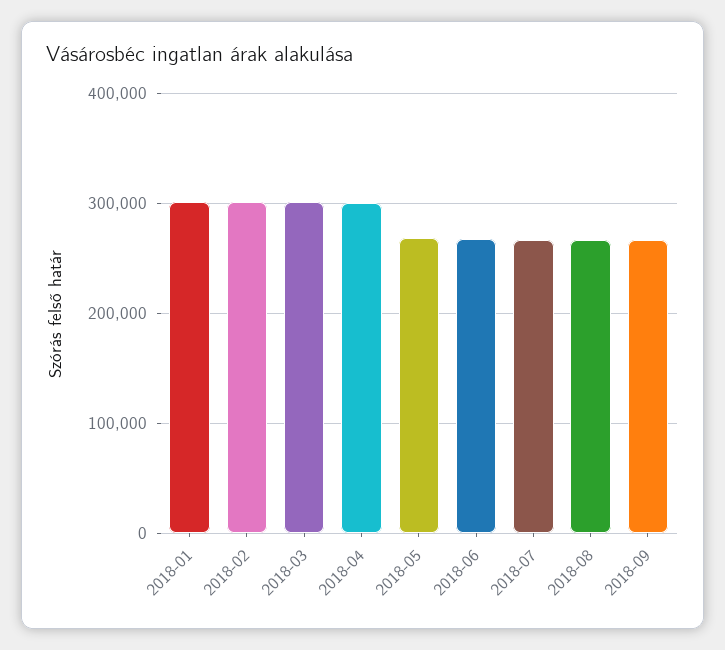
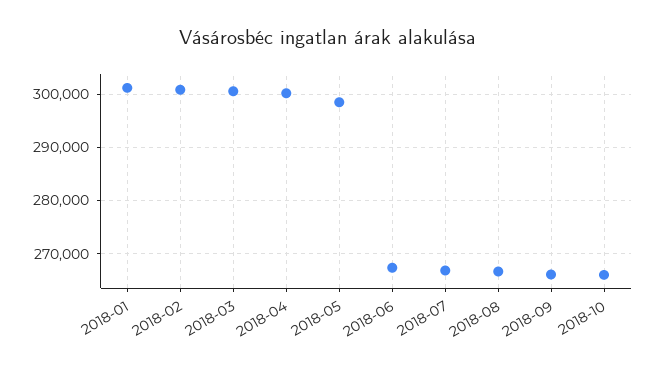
2018-05: 270000 -> 298000
2018-10: none -> 266000

